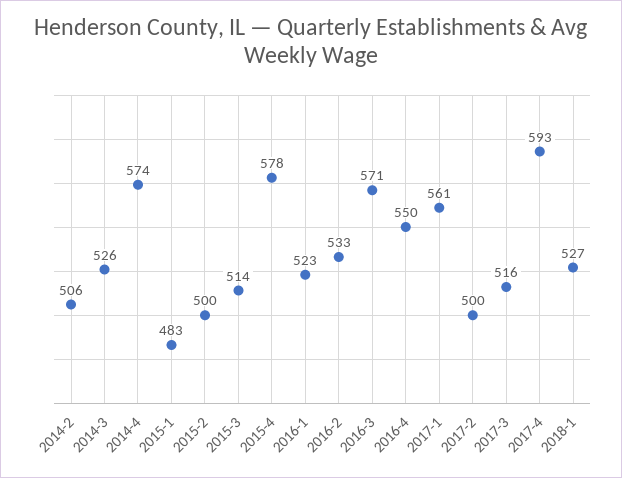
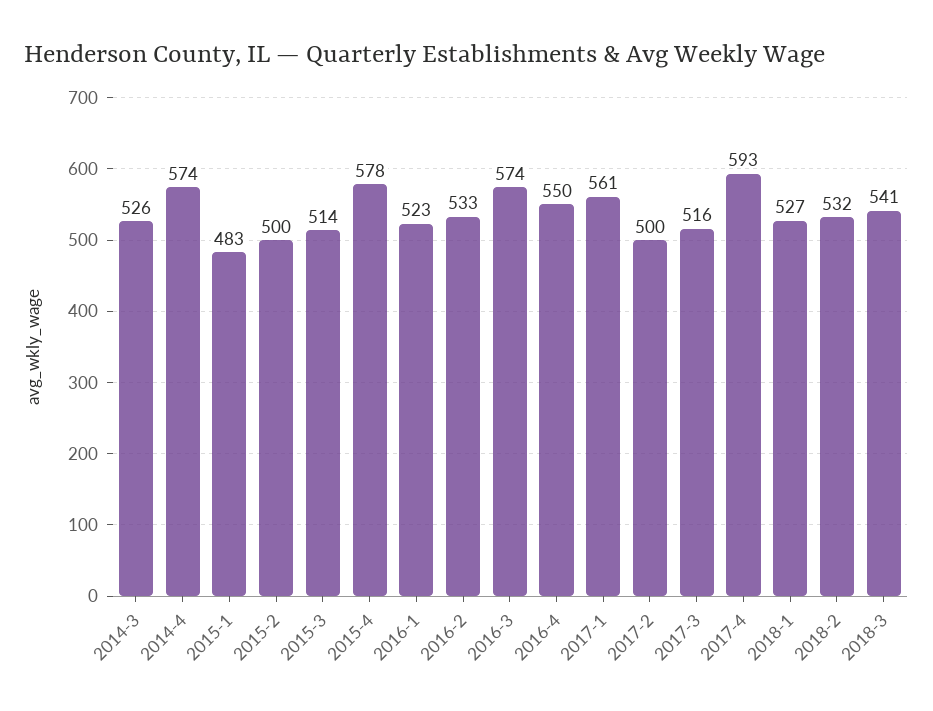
2014-2: 506 -> none
2016-3: 571 -> 574
2018-2: none -> 532
2018-3: none -> 541

